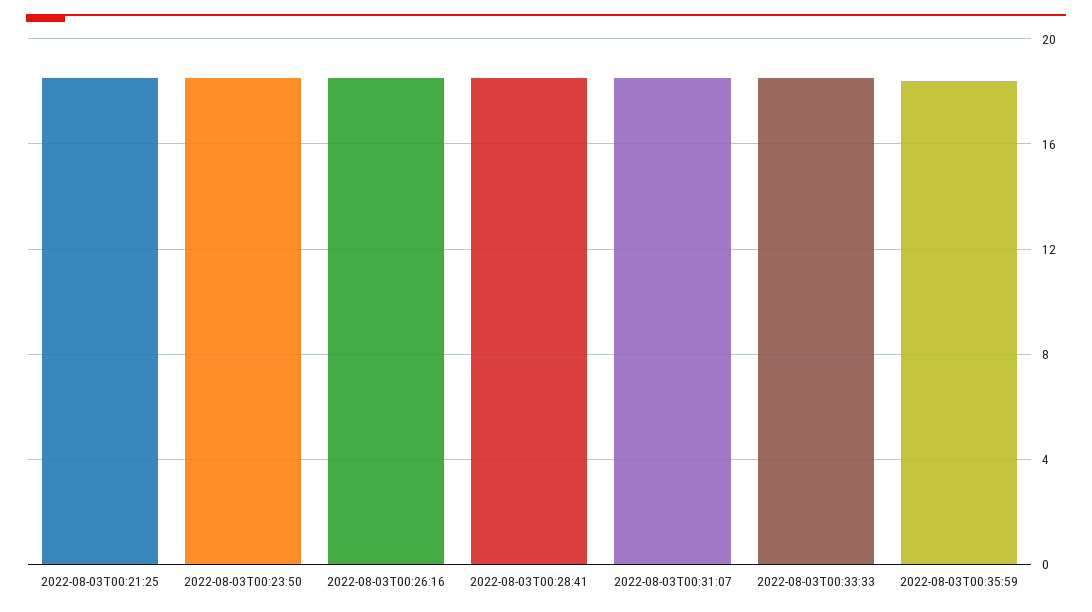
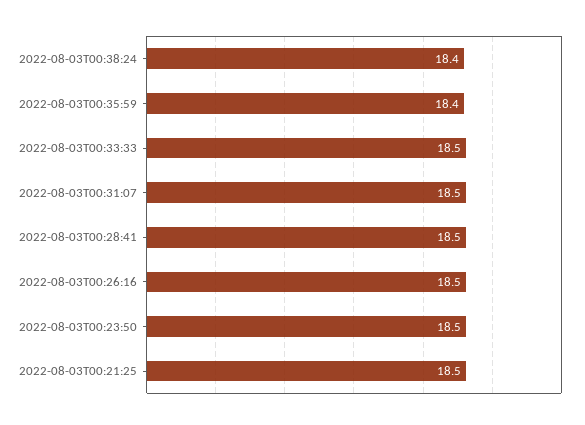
2022-08-03T00:38:24: none -> 18.4

